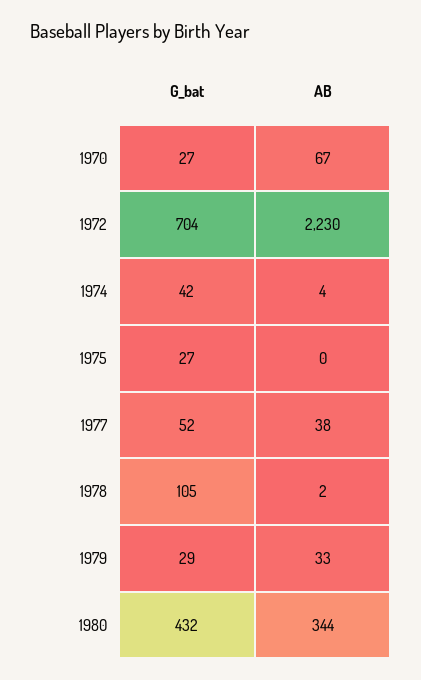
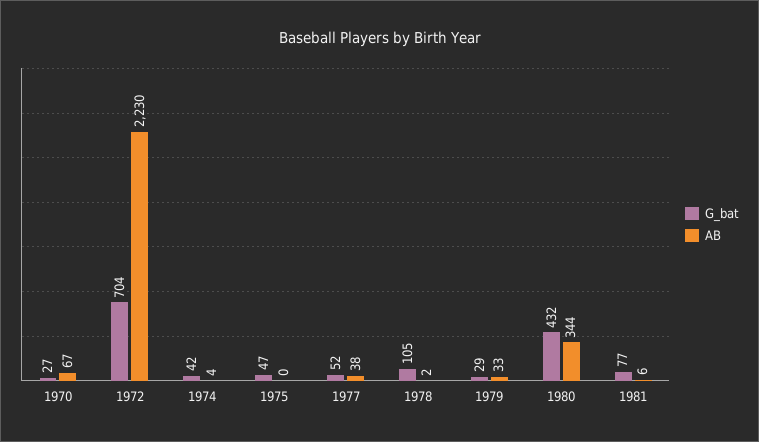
G_bat, 1975: 27 -> 47
G_bat, 1981: none -> 77
AB, 1981: none -> 6

